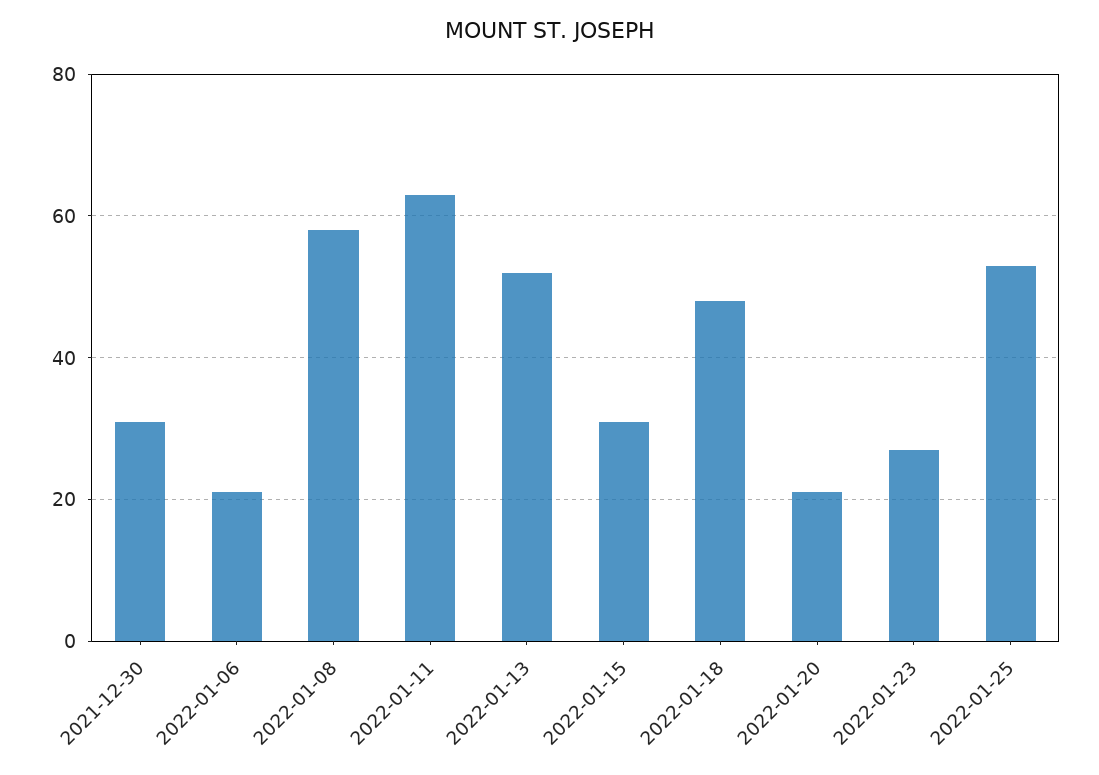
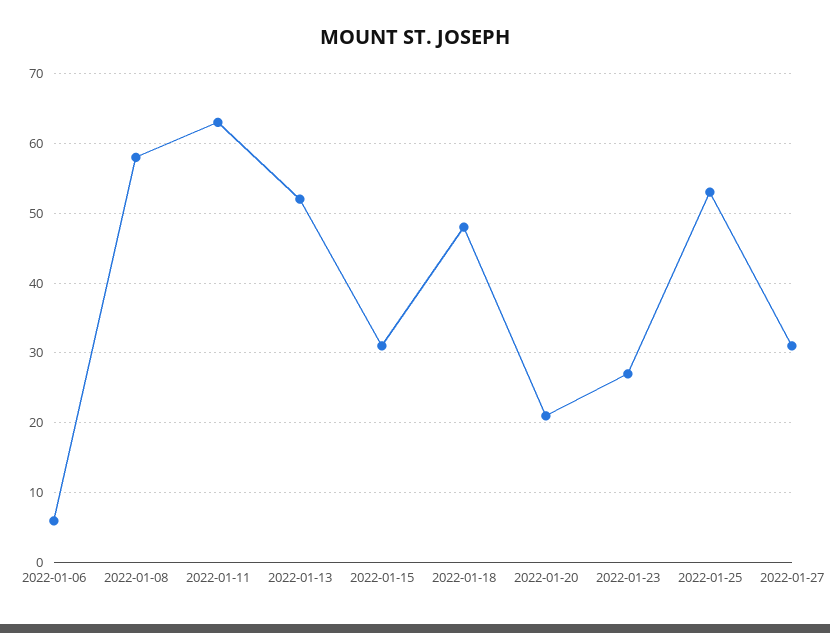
2021-12-30: 30 -> none
2022-01-06: 20 -> 6
2022-01-27: none -> 31

